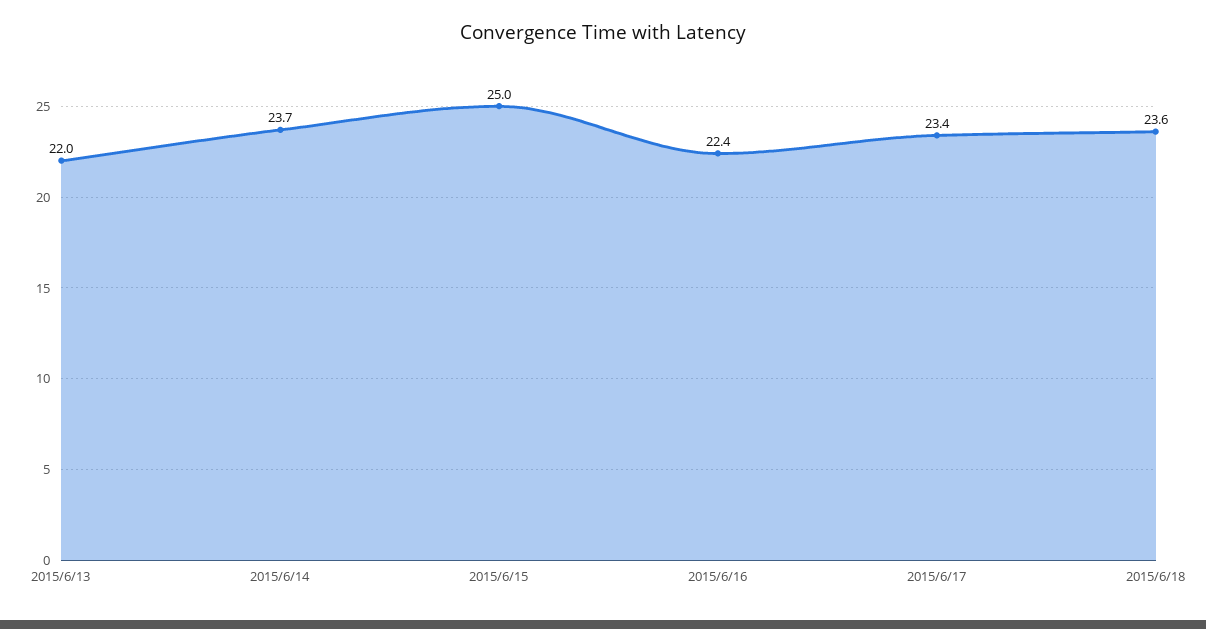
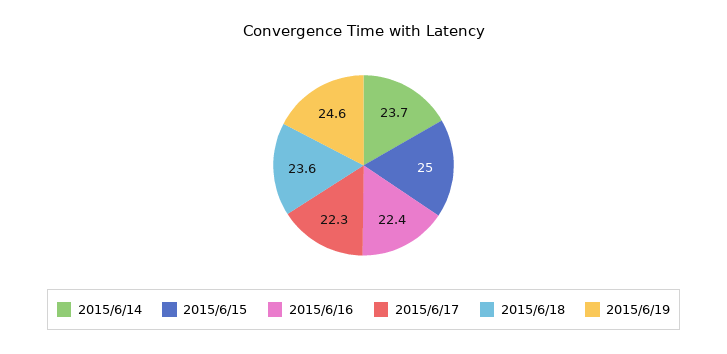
2015/6/13: 22 -> none
2015/6/17: 23.4 -> 22.3
2015/6/19: none -> 24.6

